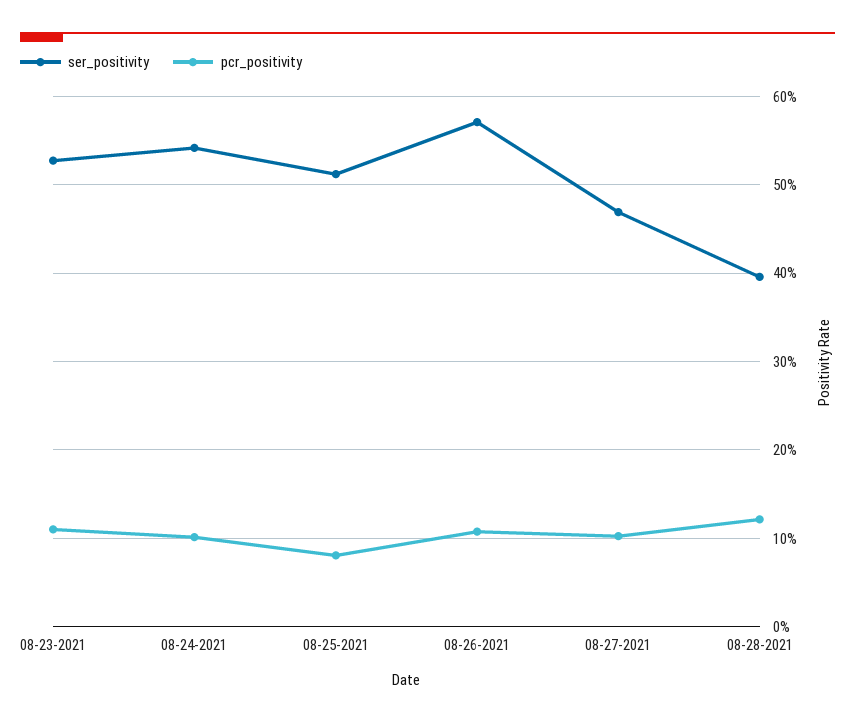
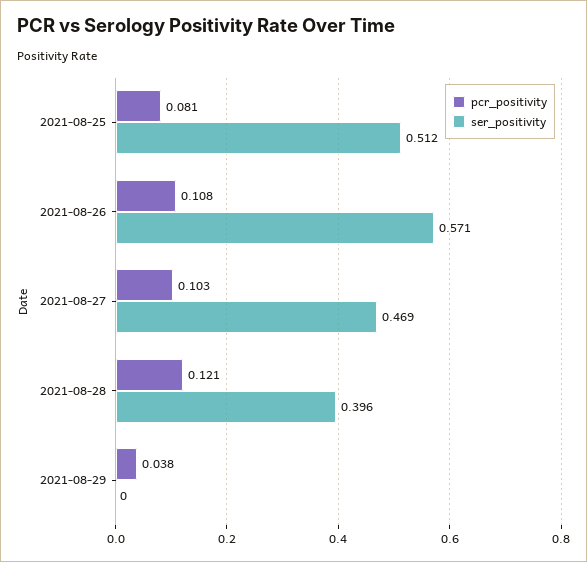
ser_positivity, 08-23-2021: 0.53 -> none
pcr_positivity, 08-23-2021: 0.11 -> none
ser_positivity, 08-24-2021: 0.54 -> none
pcr_positivity, 08-24-2021: 0.1 -> none
pcr_positivity, 2021-08-29: none -> 0.038
ser_positivity, 2021-08-29: none -> 0

